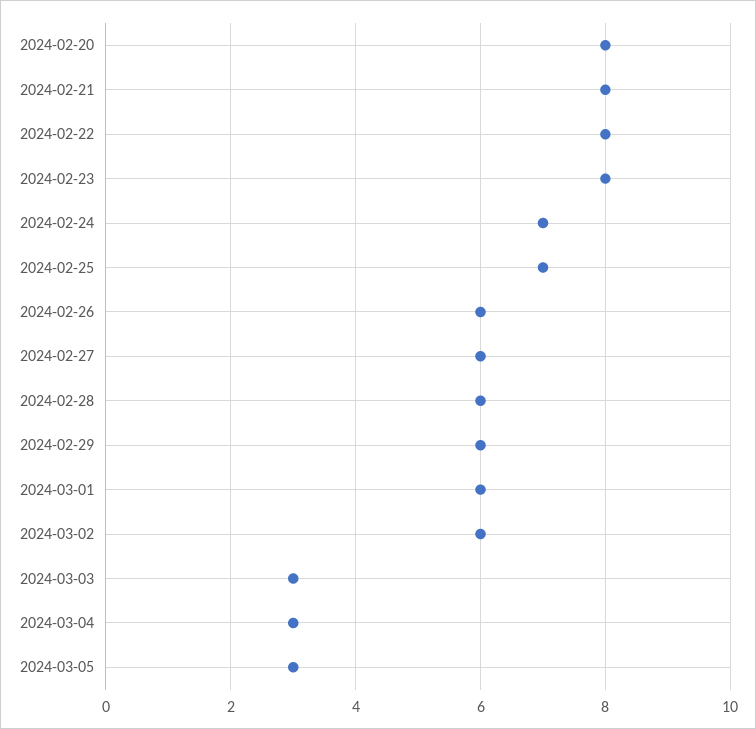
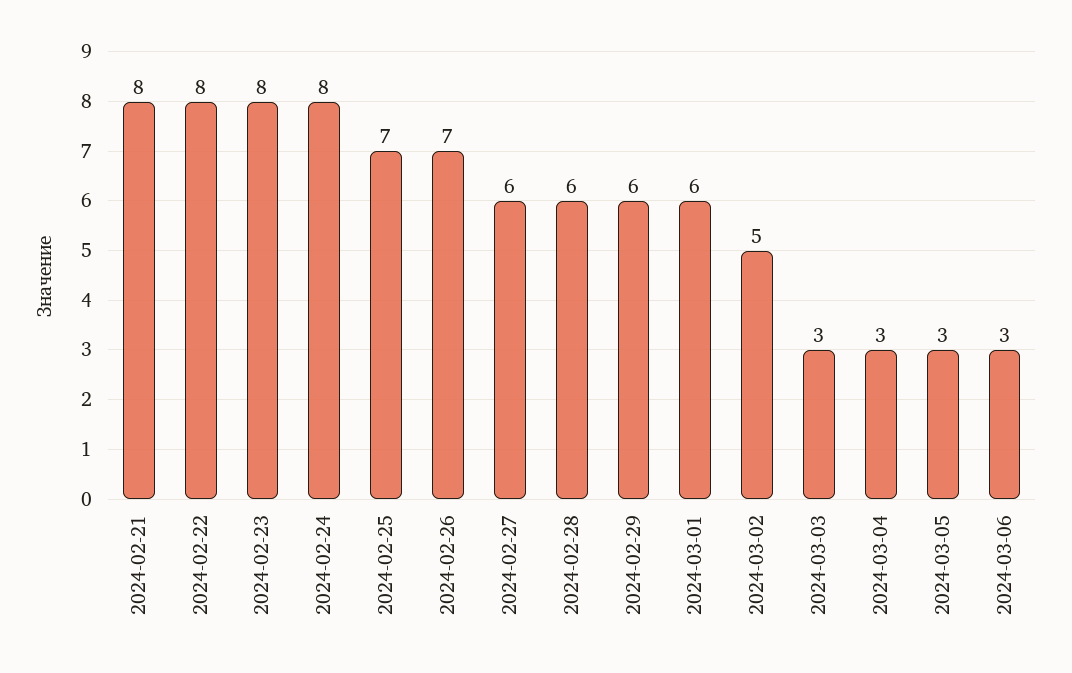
2024-02-20: 8 -> none
2024-02-24: 7 -> 8
2024-02-26: 6 -> 7
2024-03-02: 6 -> 5
2024-03-06: none -> 3

